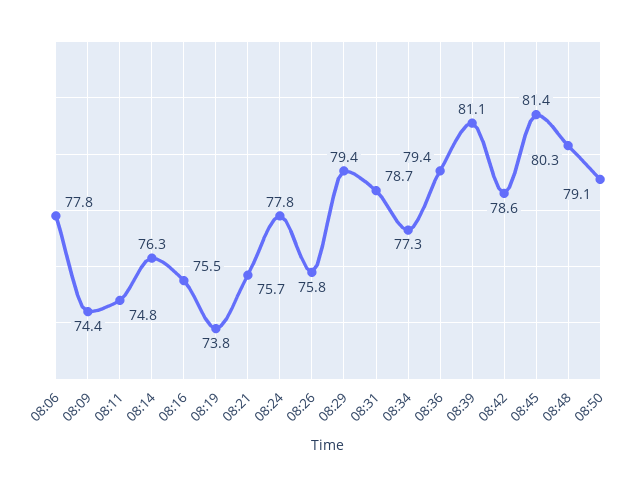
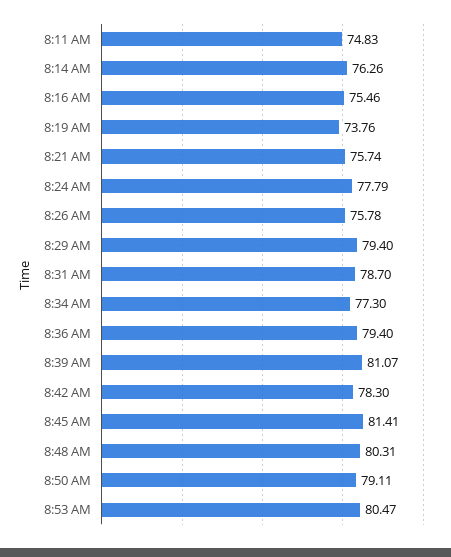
08:06: 77.8 -> none
08:09: 74.4 -> none
08:42: 78.6 -> 78.3
8:53 AM: none -> 80.47

